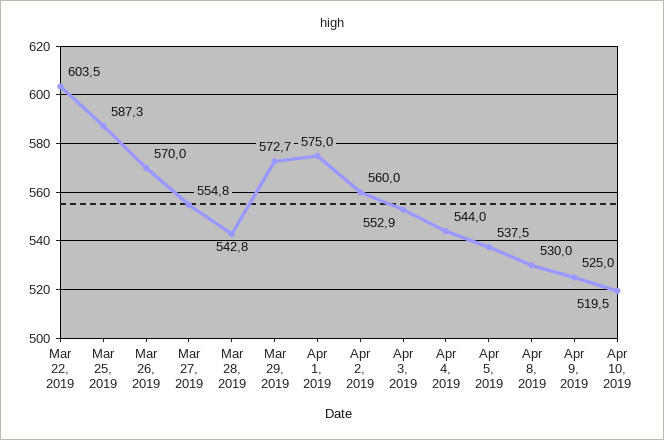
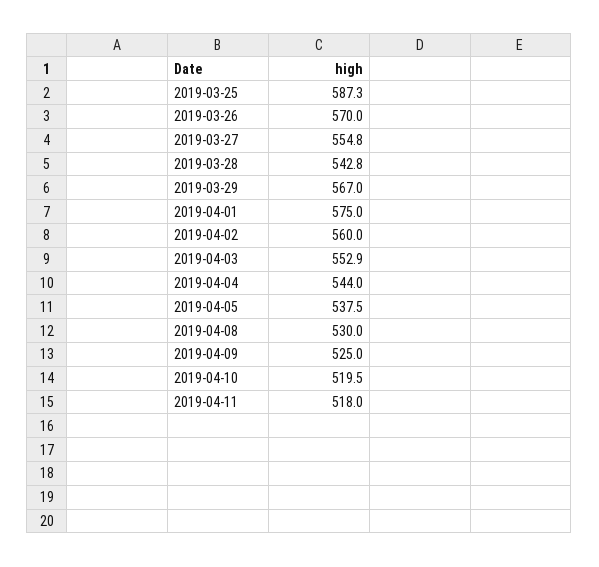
Mar 22, 2019: 603.5 -> none
Mar 29, 2019: 572.7 -> 567
2019-04-11: none -> 518

